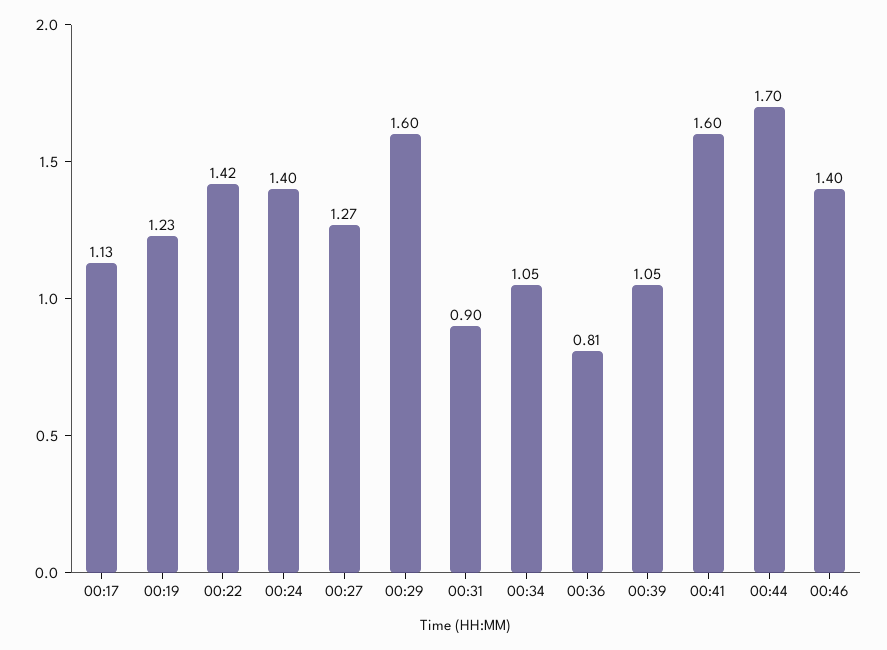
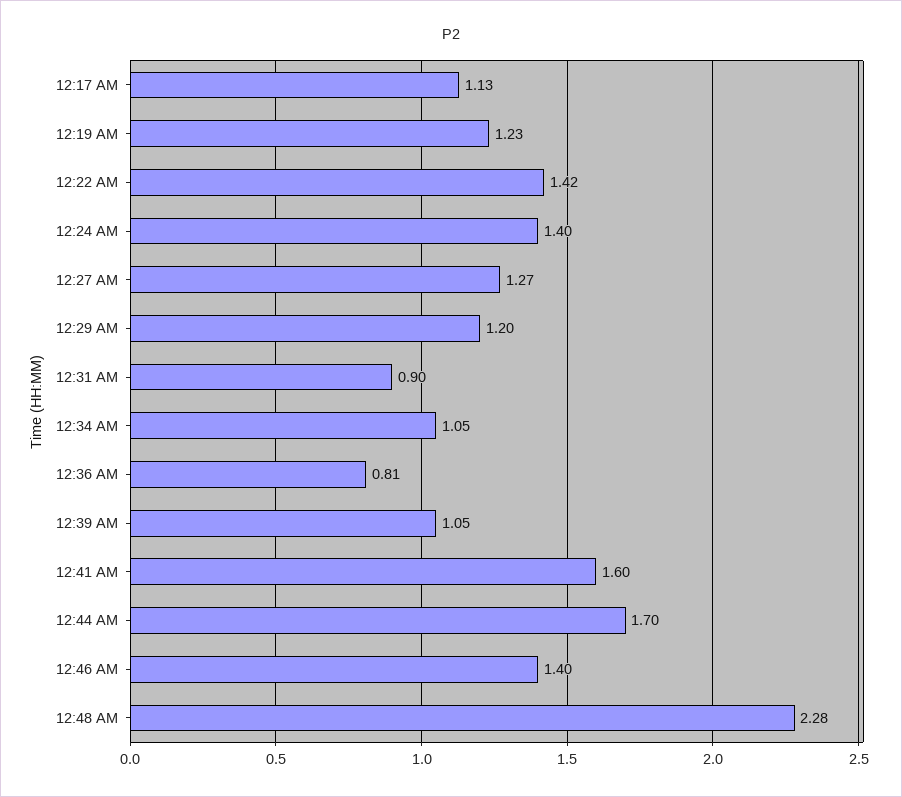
00:29: 1.6 -> 1.2
12:48 AM: none -> 2.28

